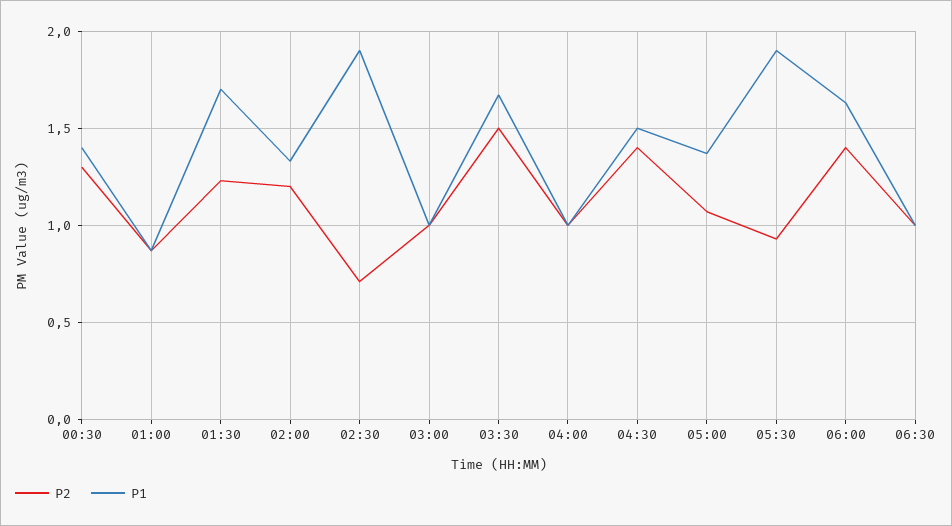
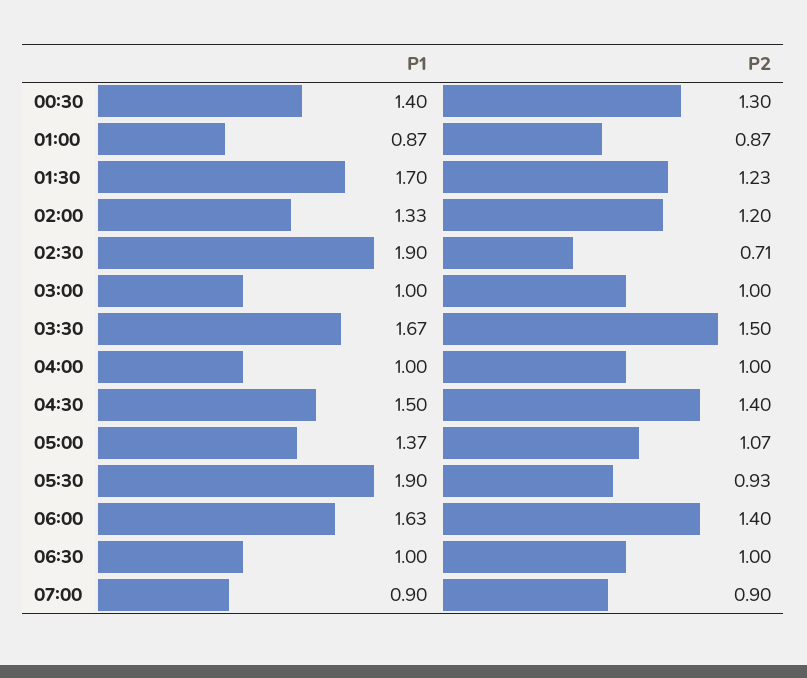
P1, 07:00: none -> 0.9
P2, 07:00: none -> 0.9

